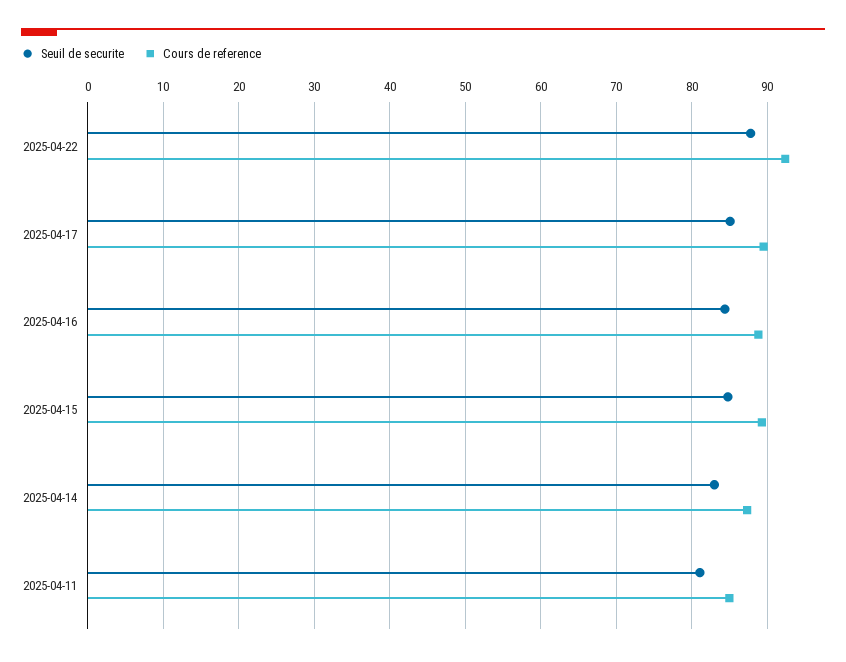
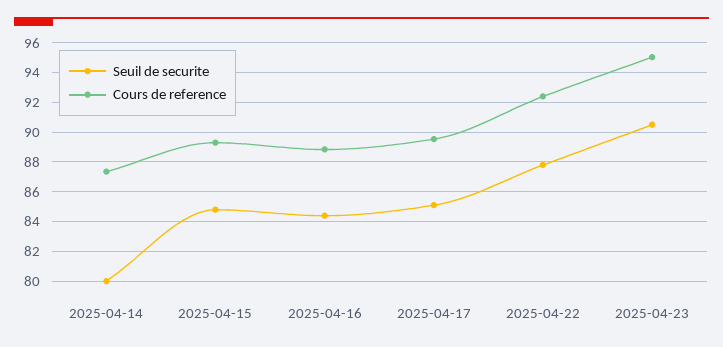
Seuil de securite, 2025-04-14: 83 -> 80
Seuil de securite, 2025-04-11: 81 -> none
Cours de reference, 2025-04-11: 85 -> none
Seuil de securite, 2025-04-23: none -> 90.5
Cours de reference, 2025-04-23: none -> 95

